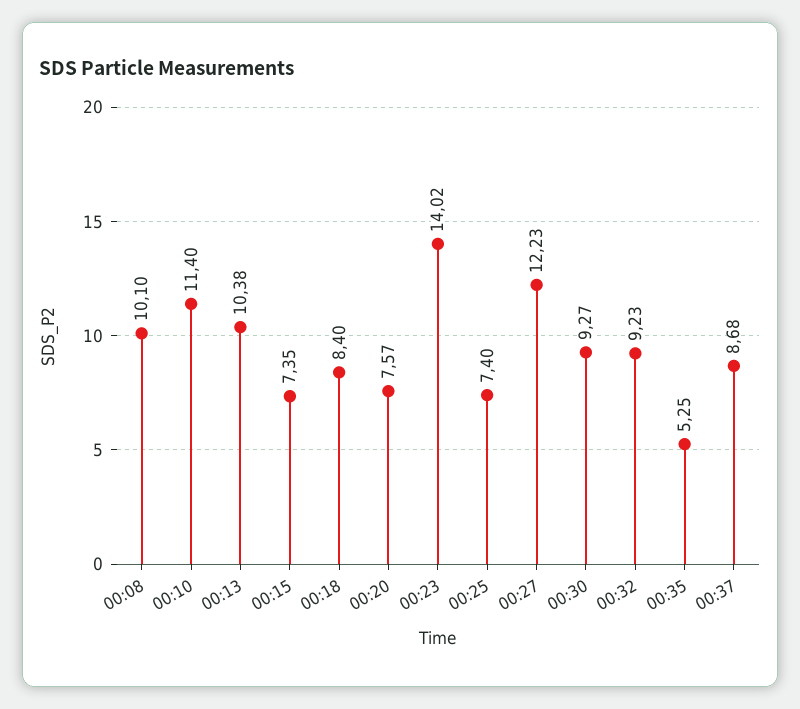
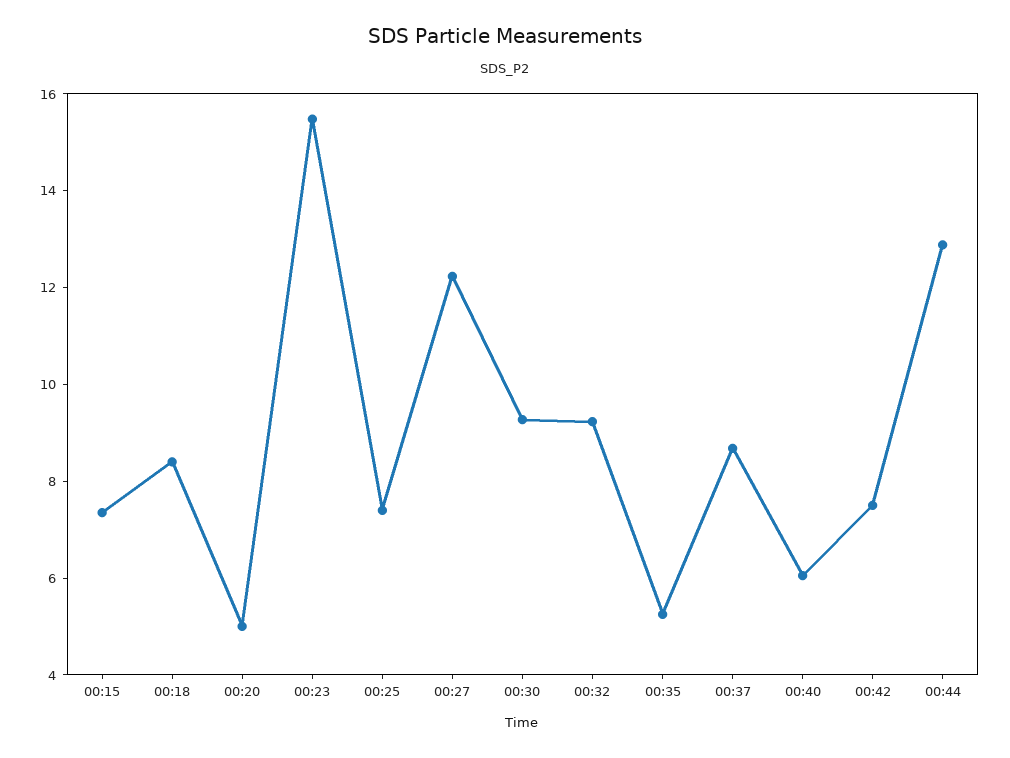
00:08: 10.1 -> none
00:10: 11.4 -> none
00:13: 10.38 -> none
00:20: 7.57 -> 5
00:23: 14.02 -> 15.5
00:40: none -> 6
00:42: none -> 7.5
00:44: none -> 13

